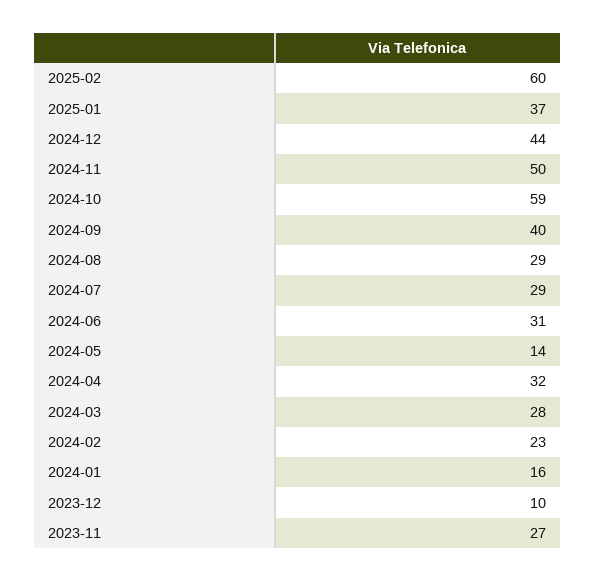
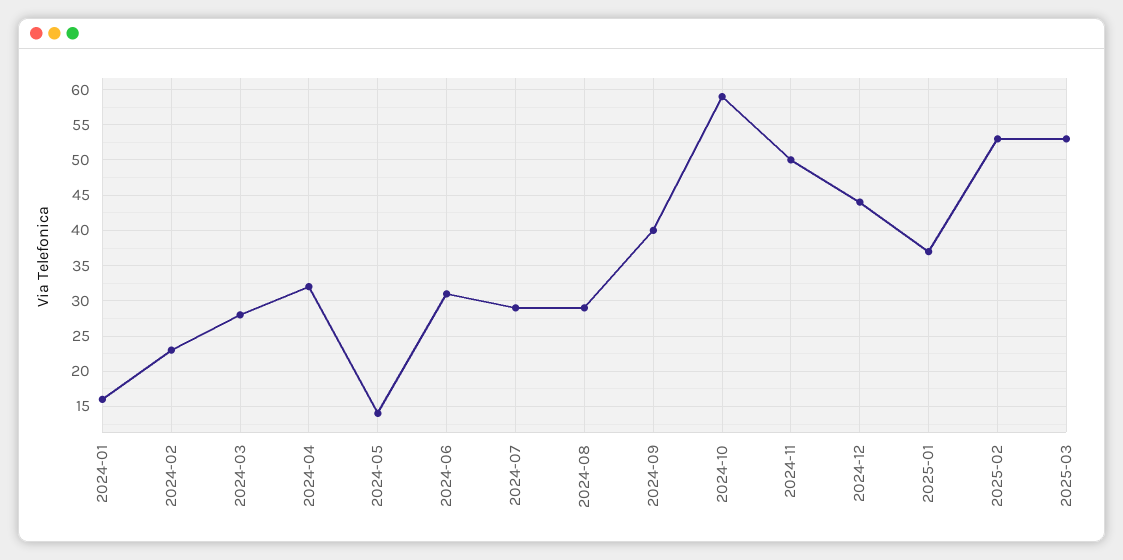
2025-02: 60 -> 53
2023-12: 10 -> none
2023-11: 27 -> none
2025-03: none -> 53

